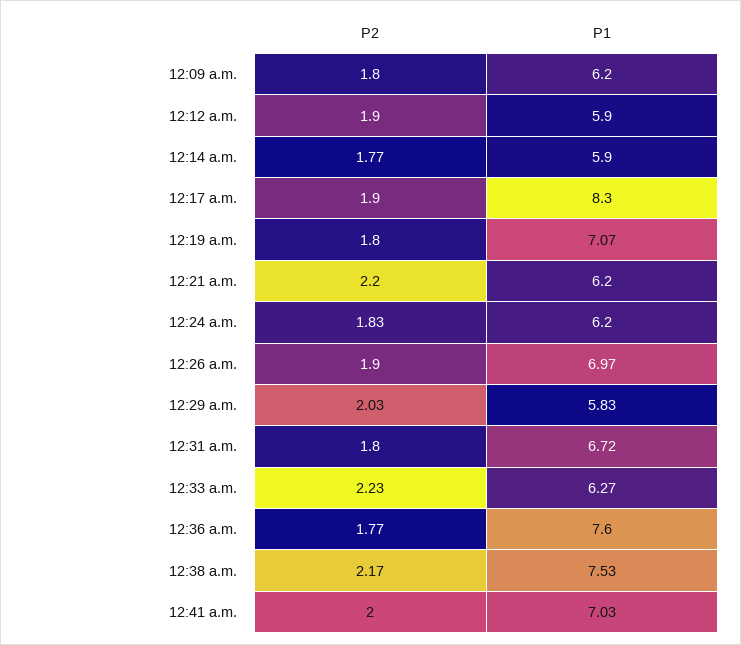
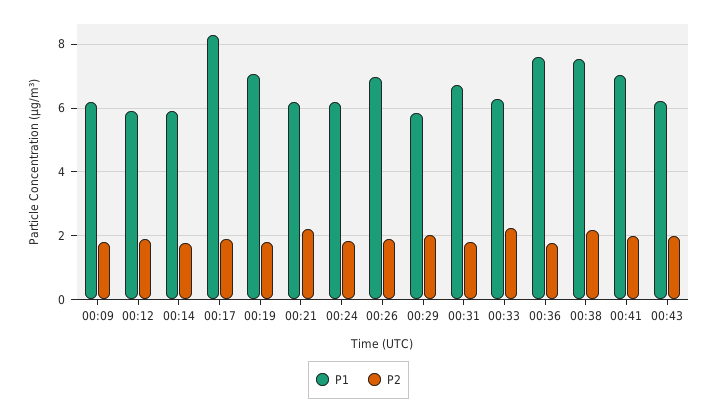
P1, 00:43: none -> 6.2
P2, 00:43: none -> 2

